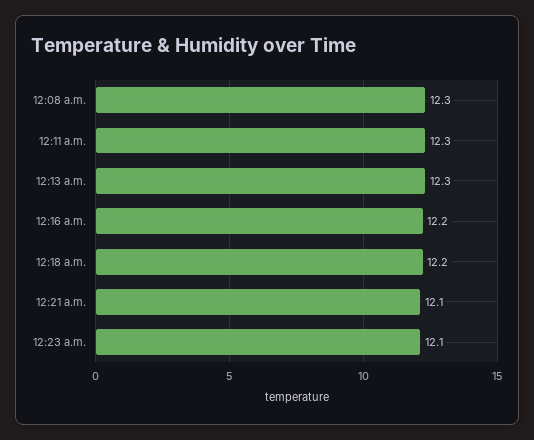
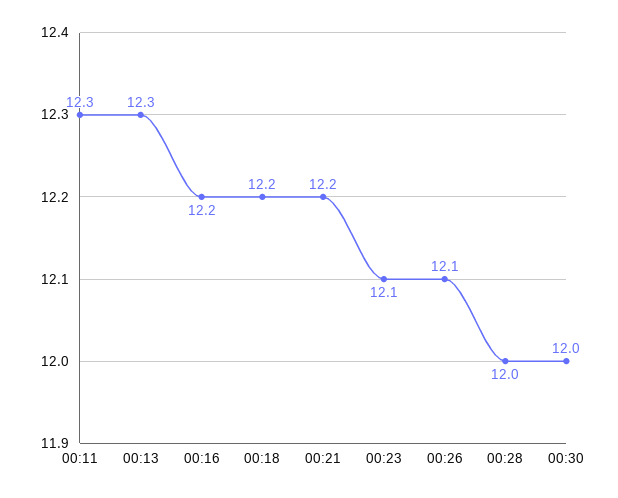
12:08 a.m.: 12.3 -> none
12:21 a.m.: 12.1 -> 12.2
00:26: none -> 12.1
00:28: none -> 12
00:30: none -> 12

